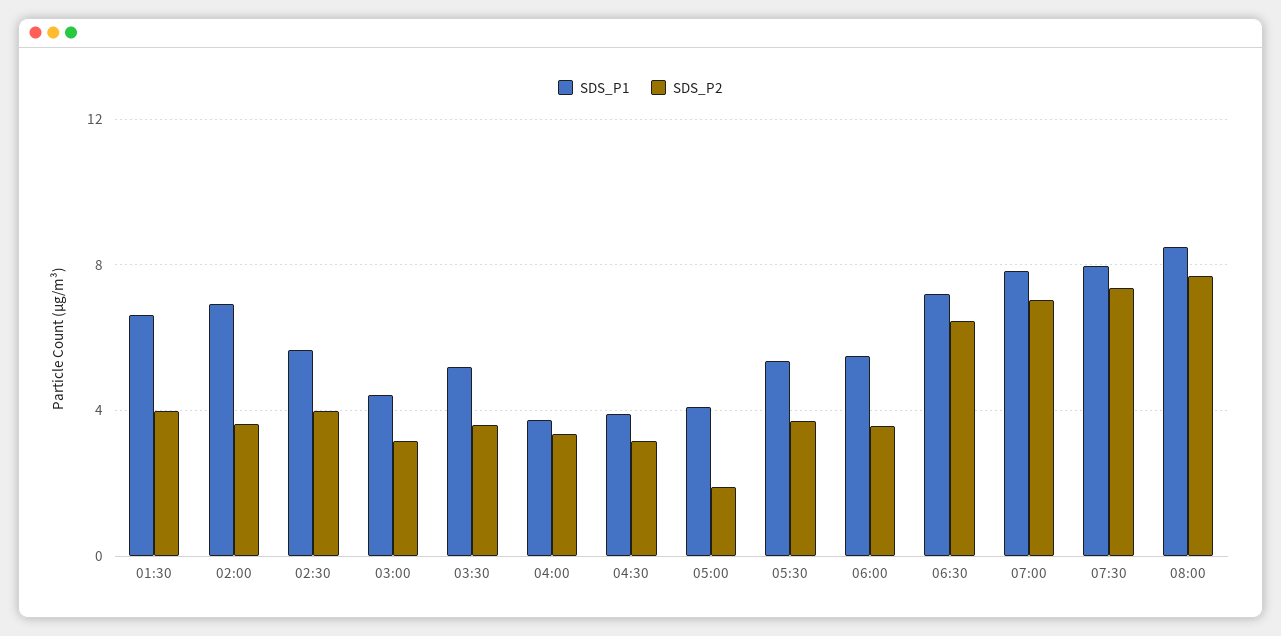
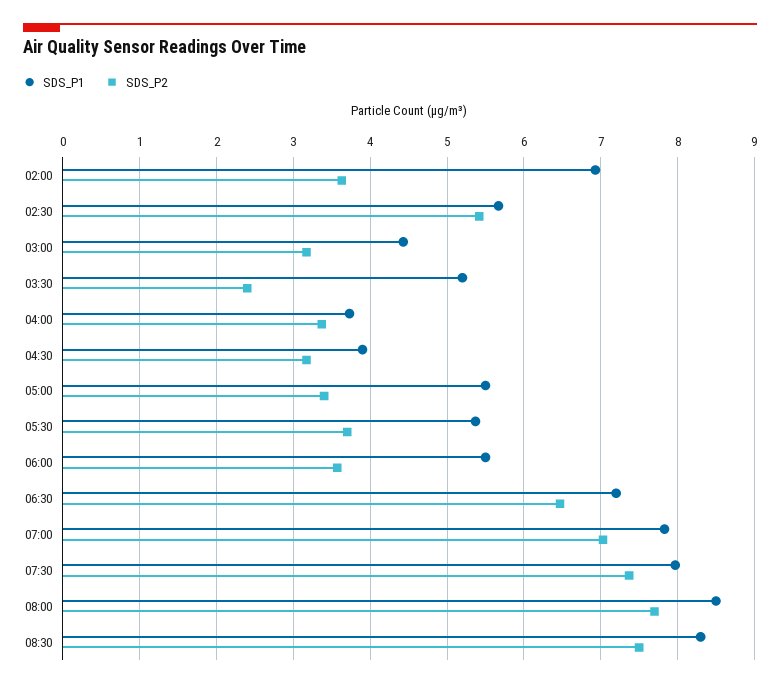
SDS_P1, 01:30: 6.5 -> none
SDS_P2, 01:30: 4 -> none
SDS_P2, 02:30: 4 -> 5.4
SDS_P2, 03:30: 3.5 -> 2.4
SDS_P1, 05:00: 4 -> 5.5
SDS_P2, 05:00: 2 -> 3.4
SDS_P1, 08:30: none -> 8.3
SDS_P2, 08:30: none -> 7.5

